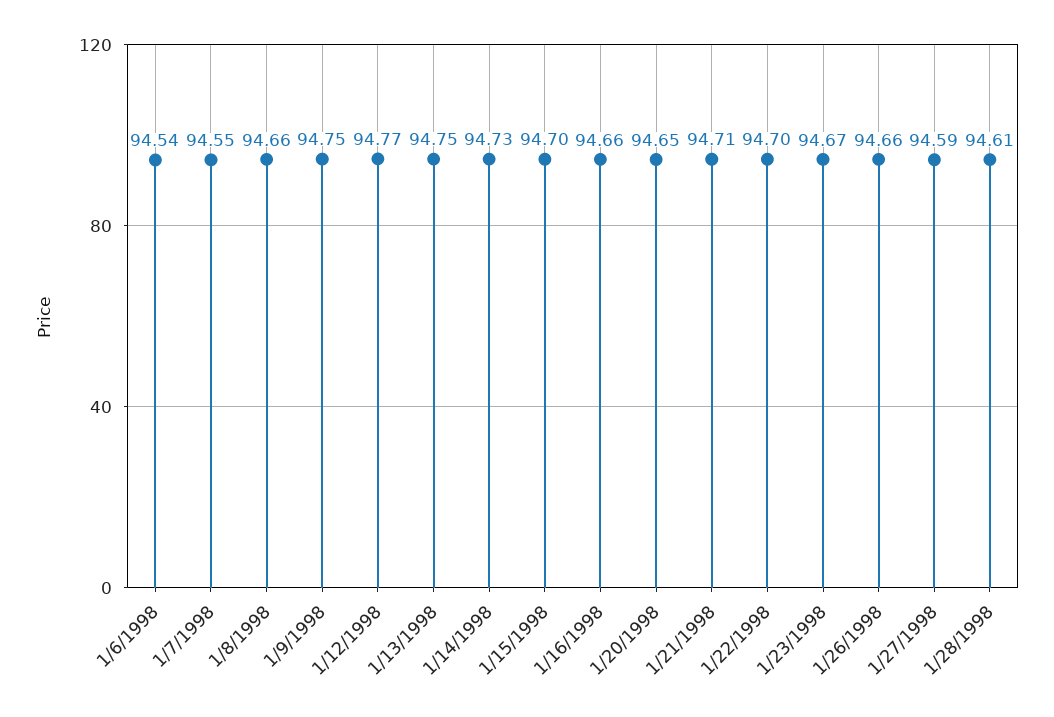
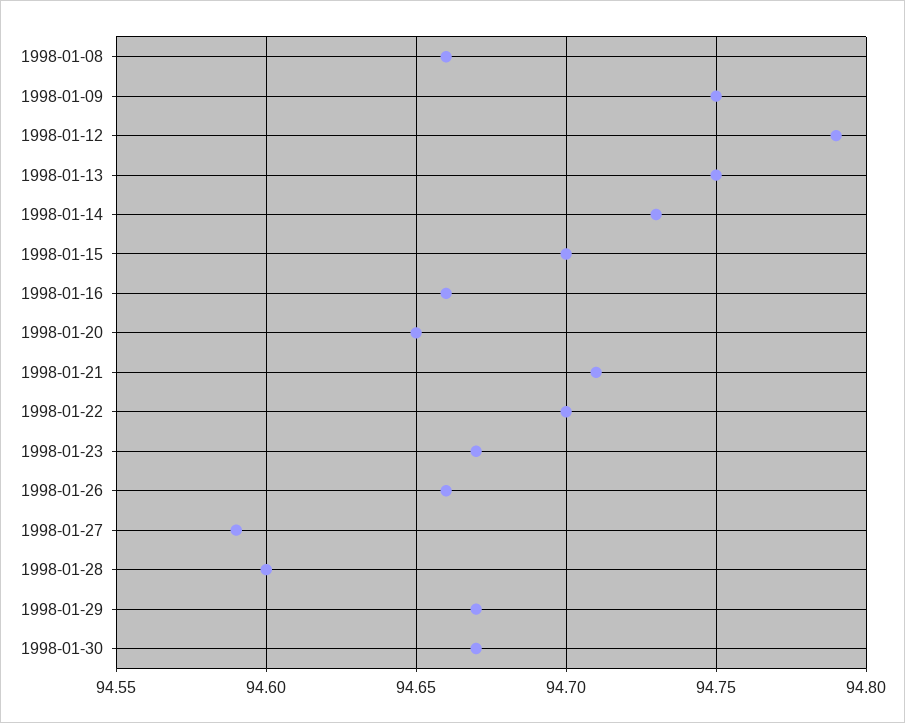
1/6/1998: 94.54 -> none
1/7/1998: 94.55 -> none
1/12/1998: 94.77 -> 94.79
1/28/1998: 94.61 -> 94.6
1998-01-29: none -> 94.67
1998-01-30: none -> 94.67

